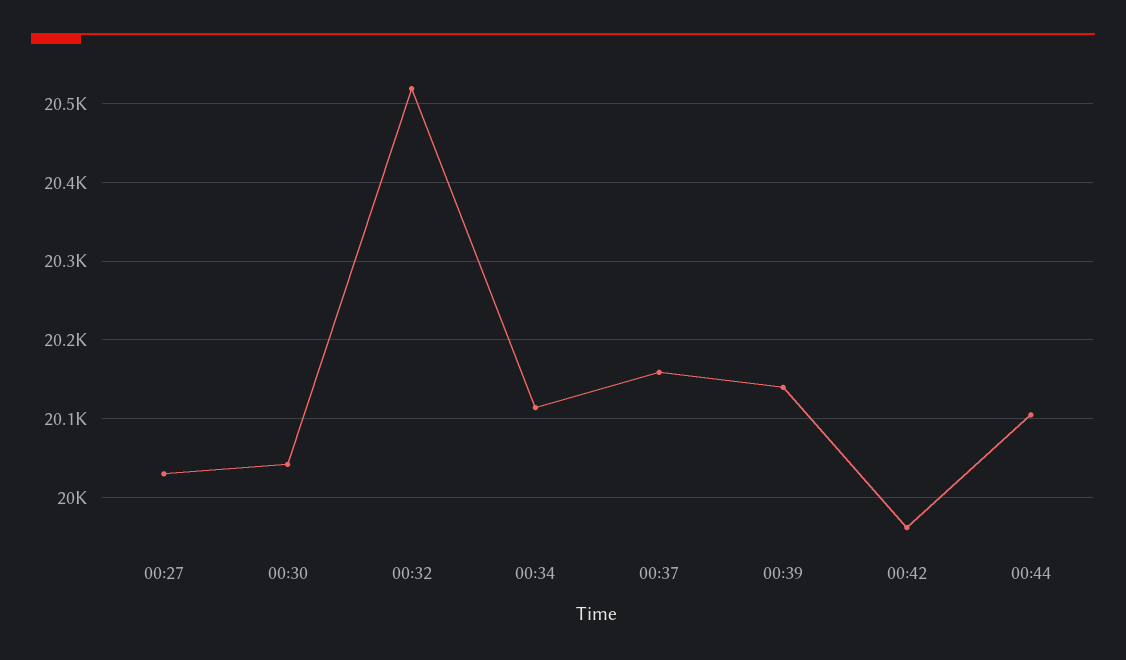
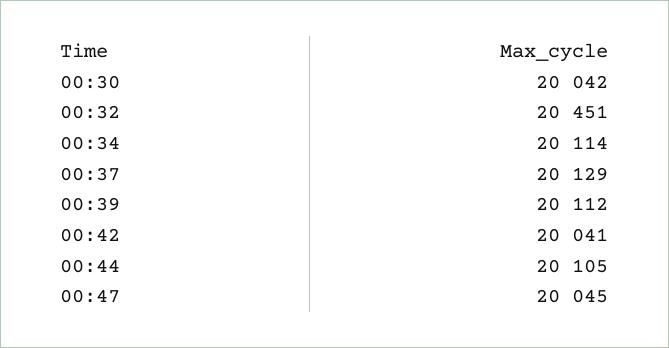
00:27: 20030 -> none
00:32: 20520 -> 20451
00:37: 20160 -> 20129
00:39: 20140 -> 20112
00:42: 19960 -> 20041
00:47: none -> 20045

